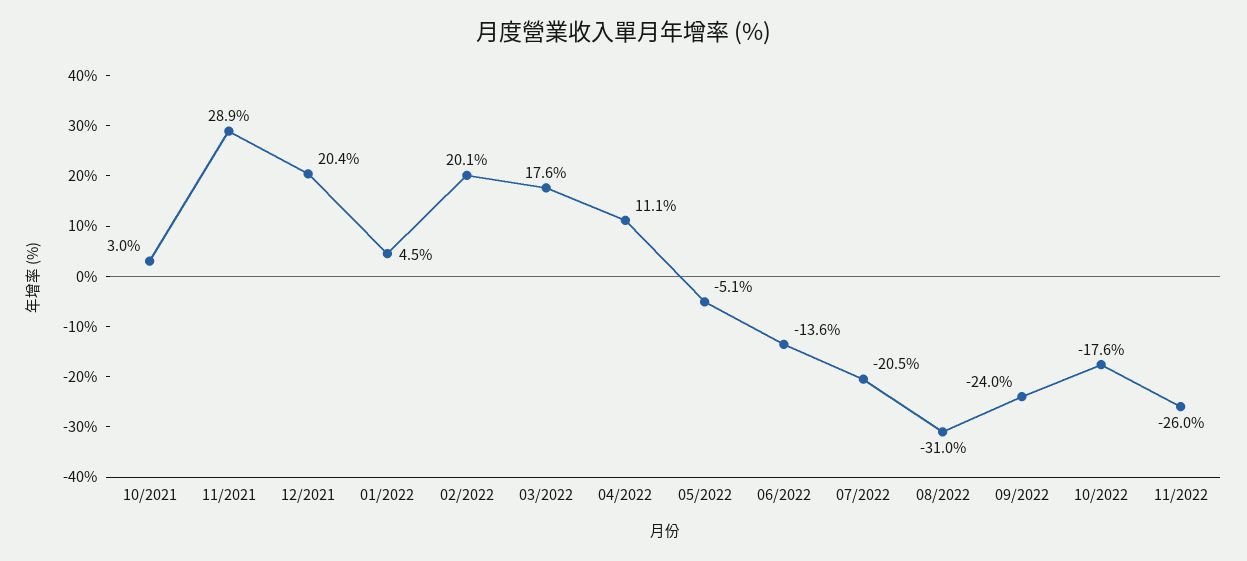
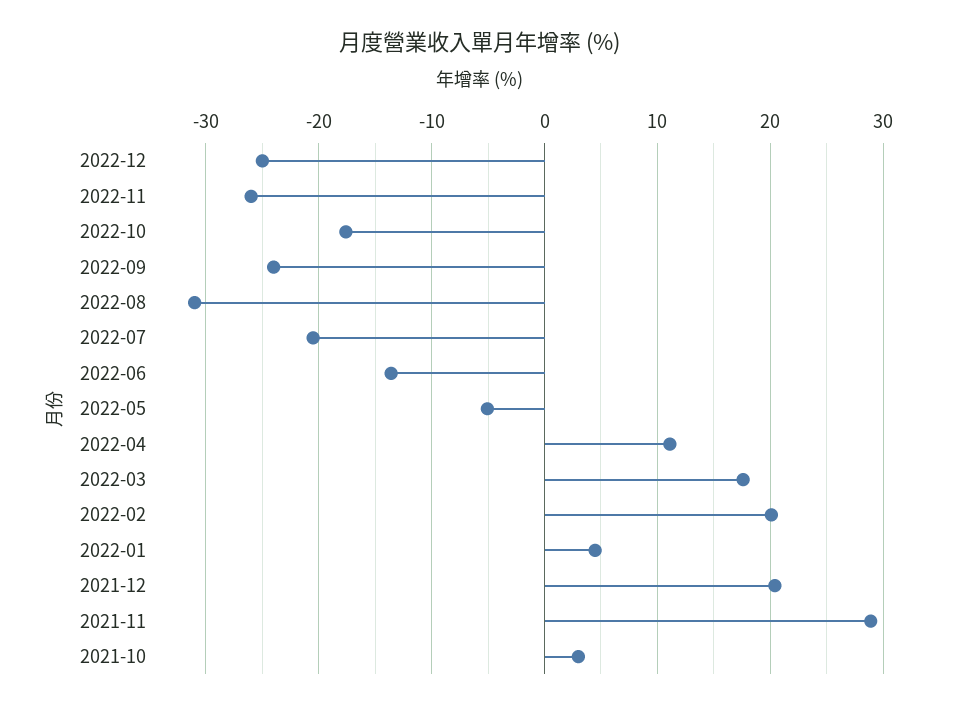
2022-12: none -> -25

